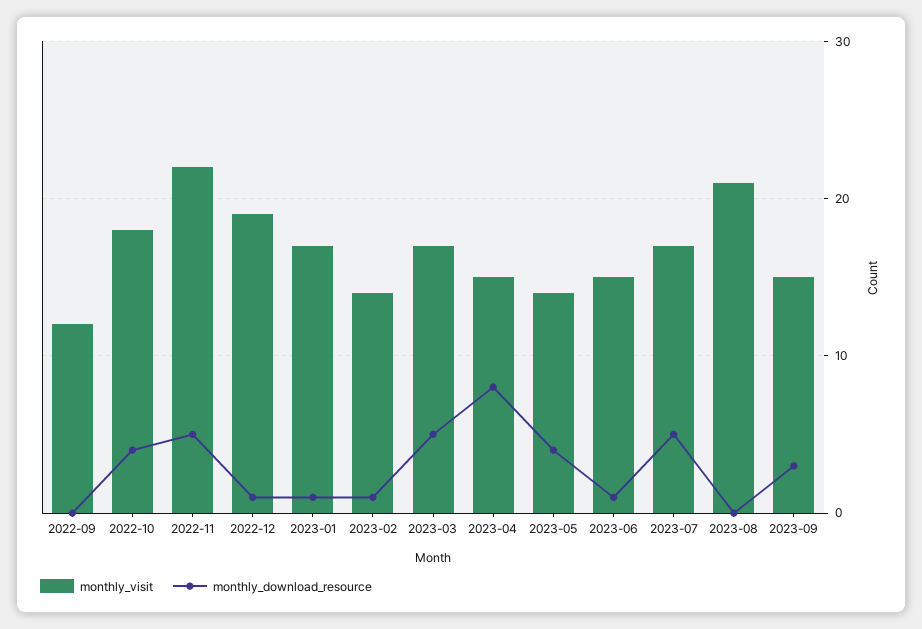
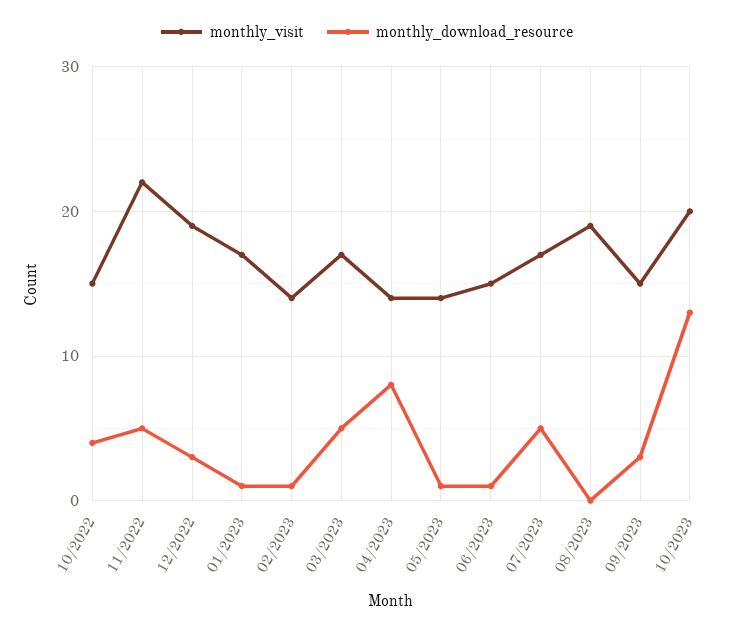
monthly_visit, 2022-09: 12 -> none
monthly_download_resource, 2022-09: 0 -> none
monthly_visit, 2022-10: 18 -> 15
monthly_download_resource, 2022-12: 1 -> 3
monthly_visit, 2023-04: 15 -> 14
monthly_download_resource, 2023-05: 4 -> 1
monthly_visit, 2023-08: 21 -> 19
monthly_visit, 10/2023: none -> 20
monthly_download_resource, 10/2023: none -> 13

